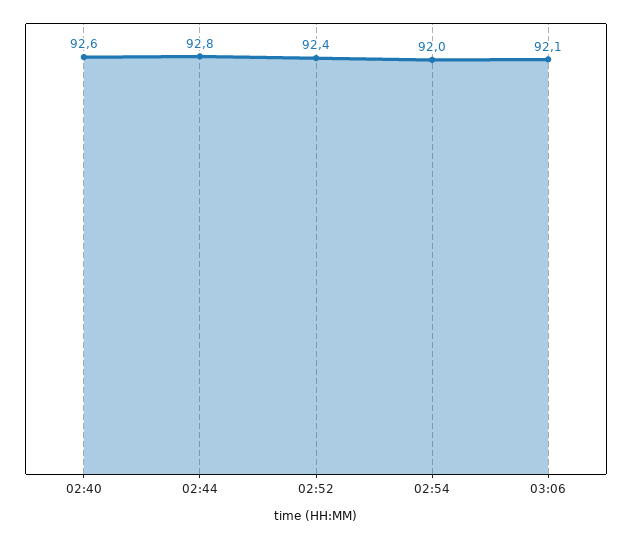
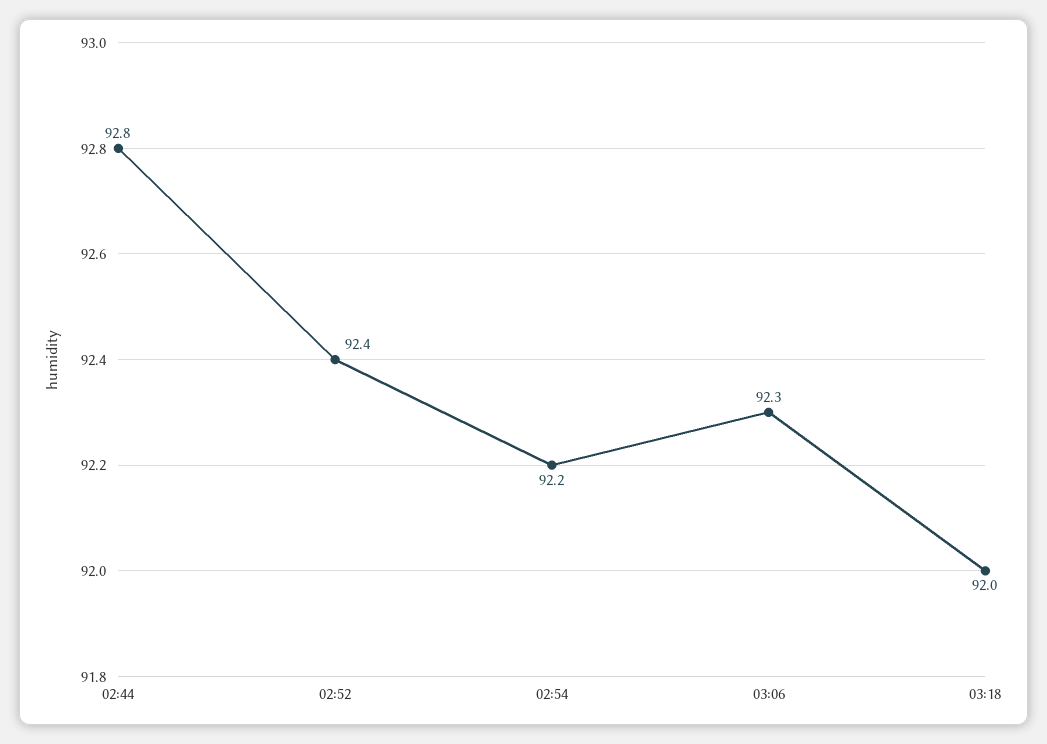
02:40: 92.6 -> none
02:54: 92 -> 92.2
03:06: 92.1 -> 92.3
03:18: none -> 92

